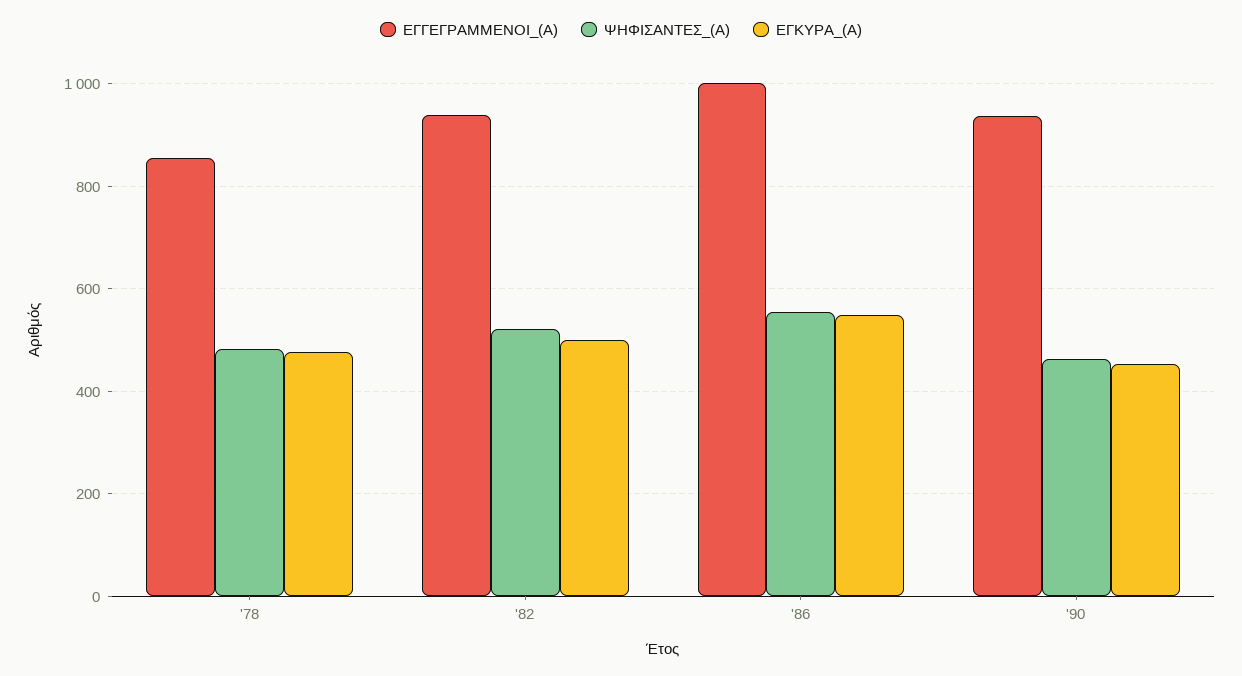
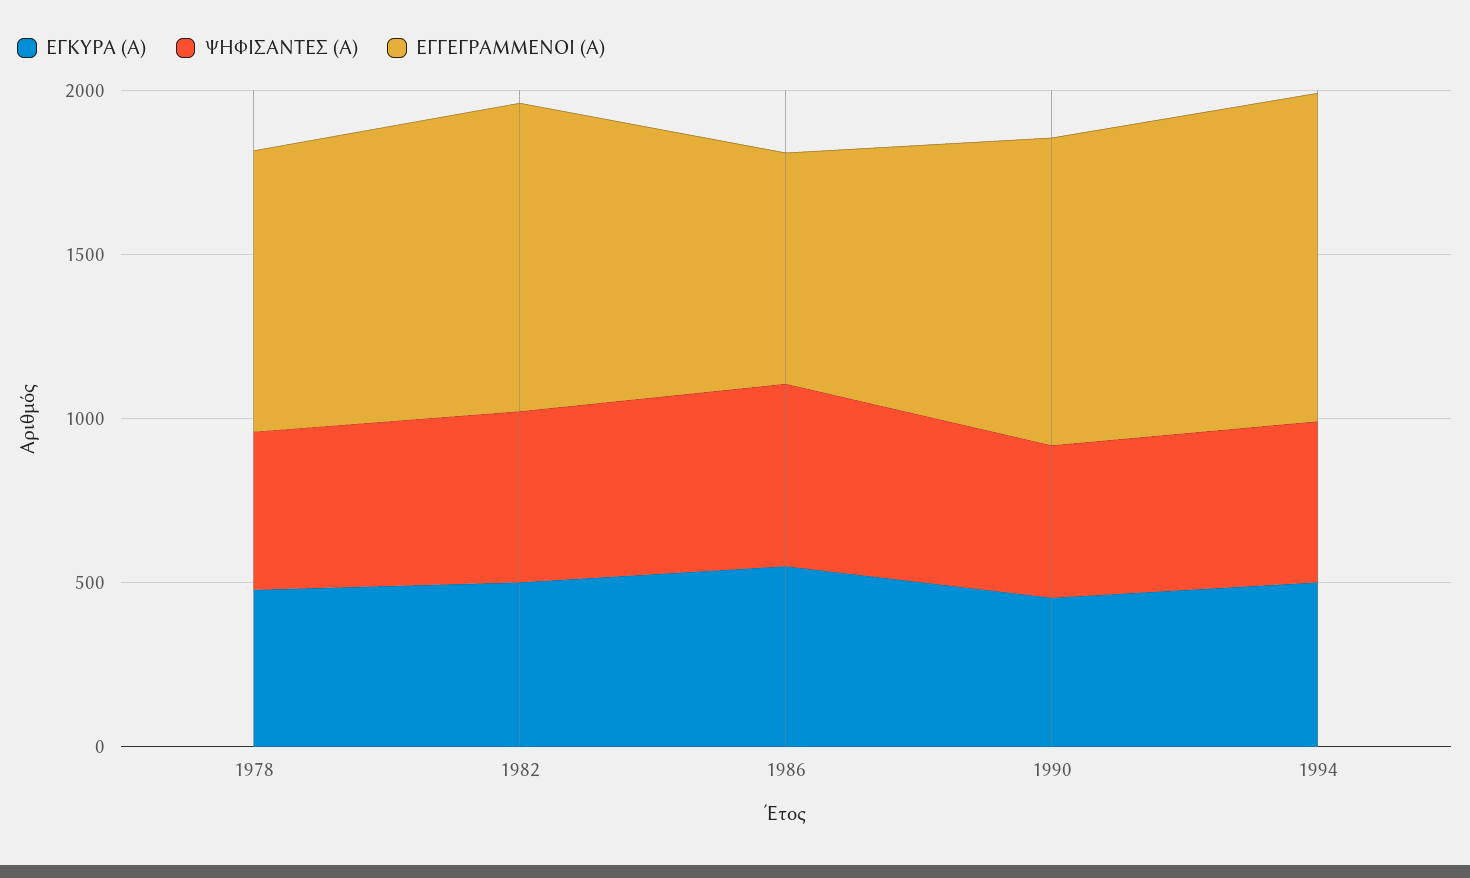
ΕΓΓΕΓΡΑΜΜΕΝΟΙ_(Α), '86: 1000 -> 700
ΕΓΚΥΡΑ_(Α), 1994: none -> 500
ΨΗΦΙΣΑΝΤΕΣ_(Α), 1994: none -> 500
ΕΓΓΕΓΡΑΜΜΕΝΟΙ_(Α), 1994: none -> 1000

